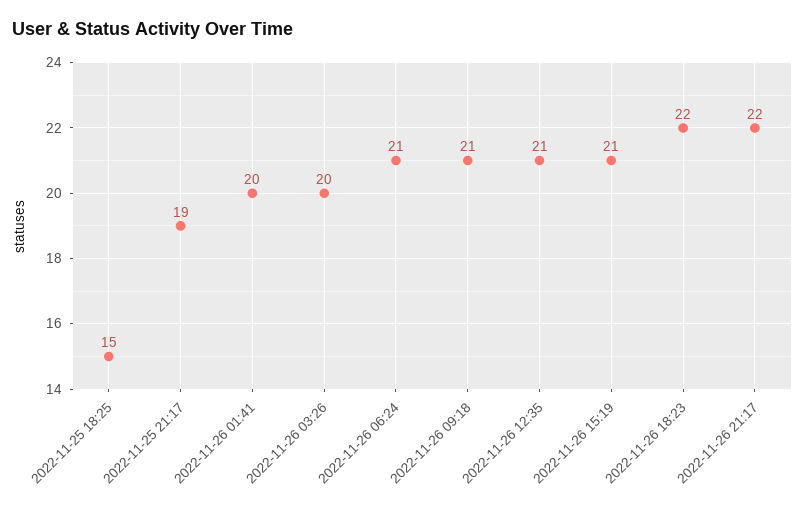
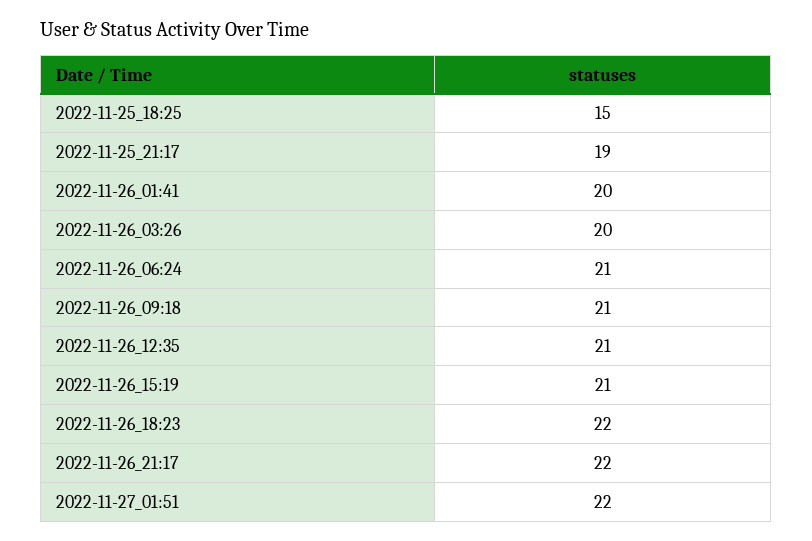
2022-11-27_01:51: none -> 22

